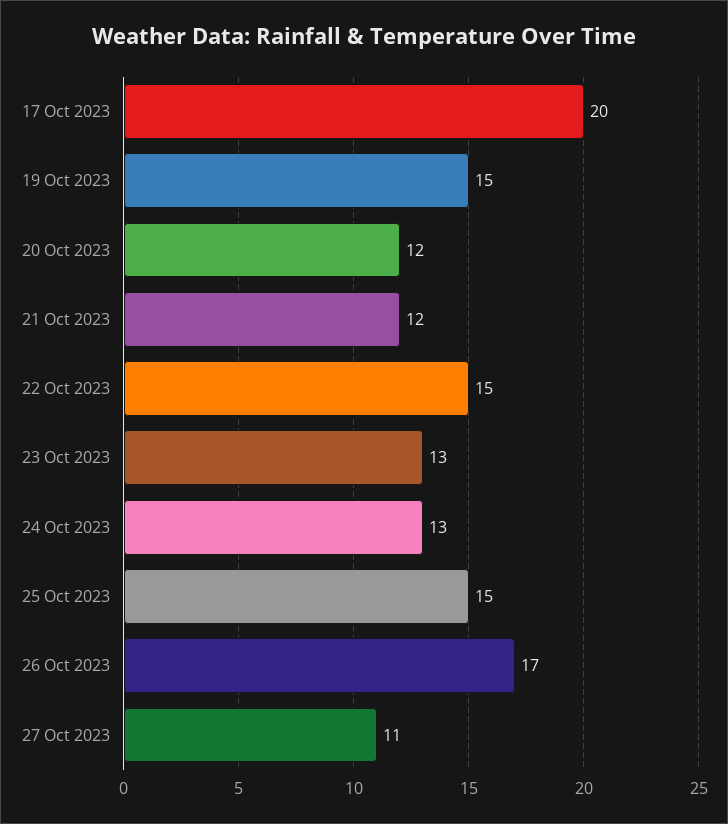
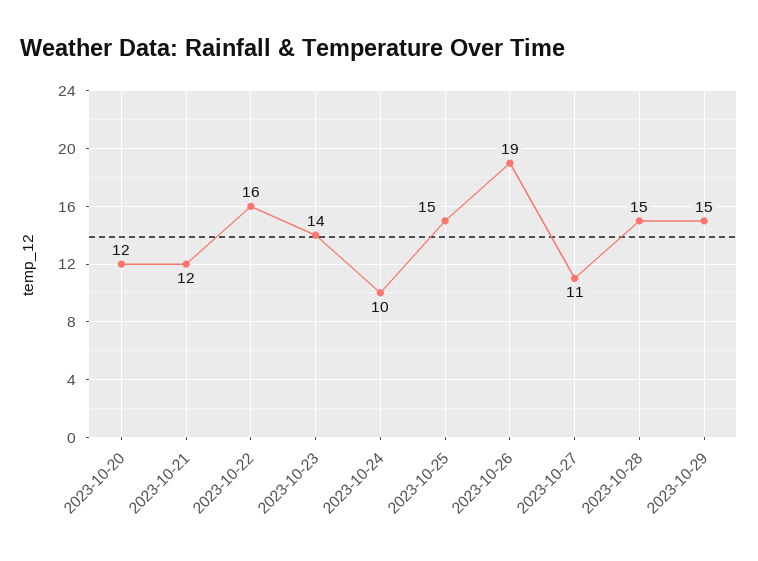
17 Oct 2023: 20 -> none
19 Oct 2023: 15 -> none
22 Oct 2023: 15 -> 16
23 Oct 2023: 13 -> 14
24 Oct 2023: 13 -> 10
26 Oct 2023: 17 -> 19
2023-10-28: none -> 15
2023-10-29: none -> 15

